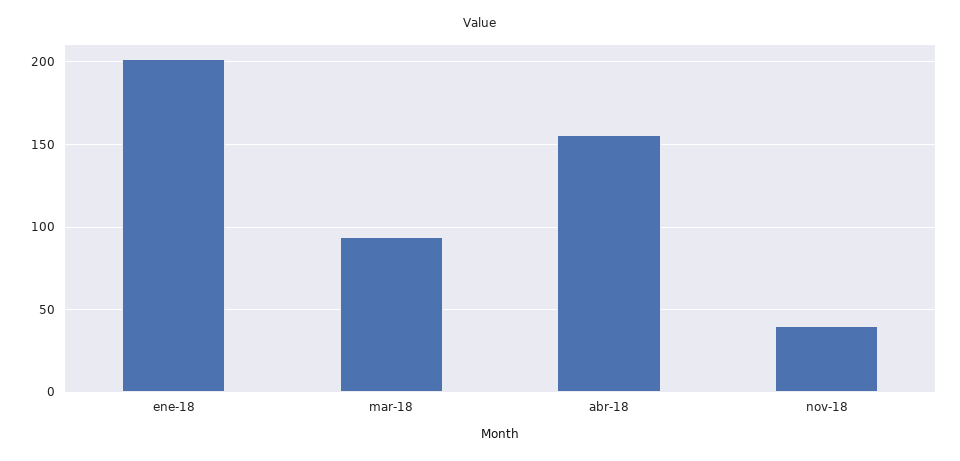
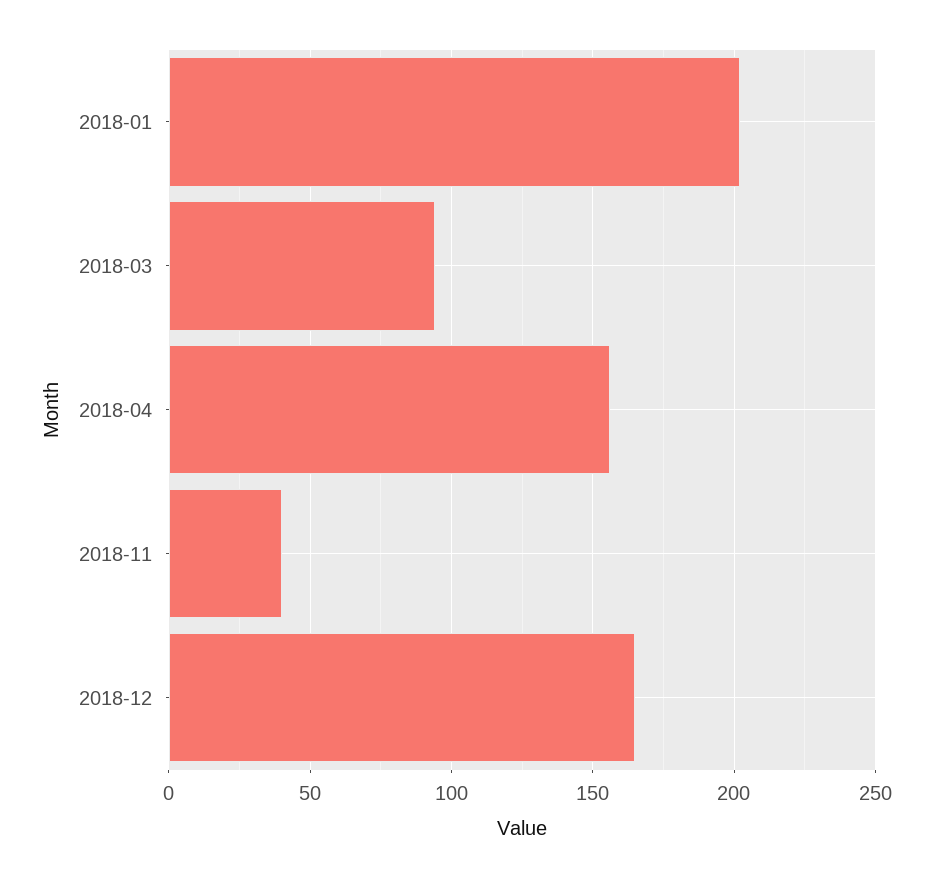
2018-12: none -> 165

